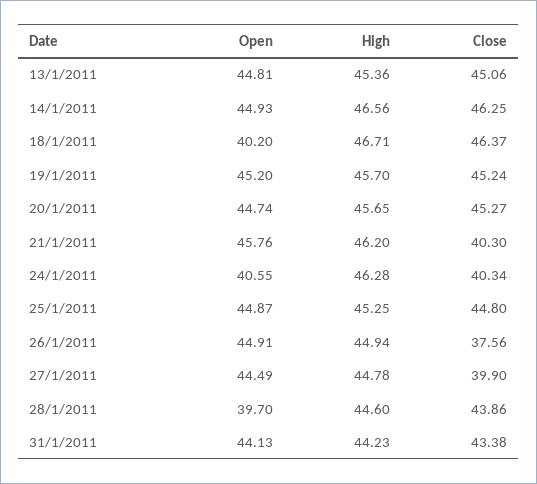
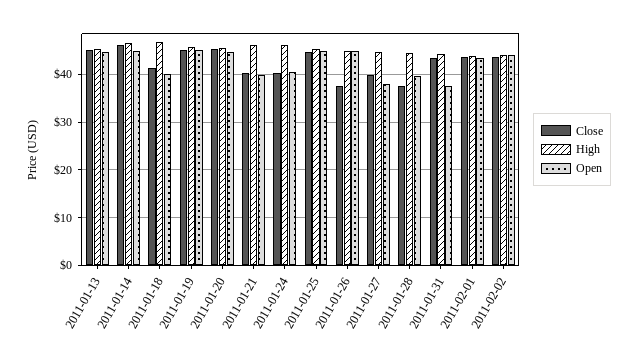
Close, 18/1/2011: 46.37 -> 42
Open, 21/1/2011: 45.76 -> 40
Open, 27/1/2011: 44.49 -> 38
Close, 28/1/2011: 43.86 -> 38
Open, 31/1/2011: 44.13 -> 38
Close, 2011-02-01: none -> 44
High, 2011-02-01: none -> 44
Open, 2011-02-01: none -> 44
Close, 2011-02-02: none -> 44
High, 2011-02-02: none -> 44
Open, 2011-02-02: none -> 44

